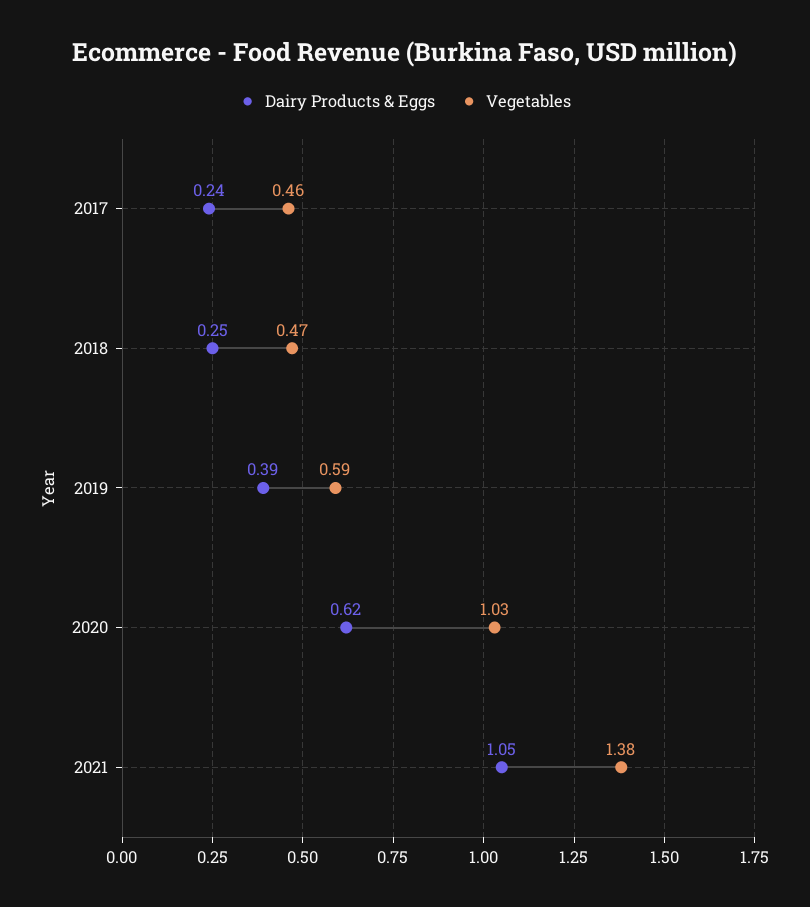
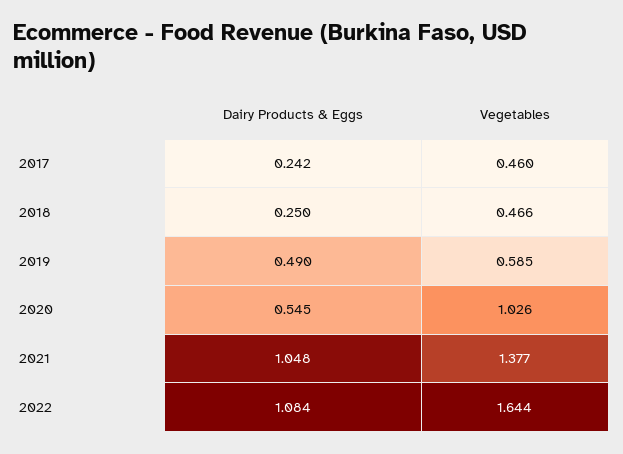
Dairy Products & Eggs, 2019: 0.39 -> 0.49
Dairy Products & Eggs, 2020: 0.62 -> 0.545
Dairy Products & Eggs, 2022: none -> 1.084
Vegetables, 2022: none -> 1.644

